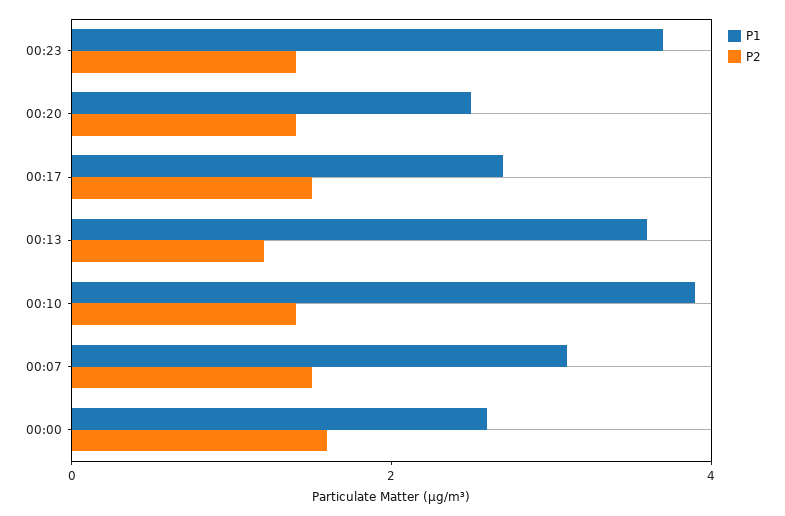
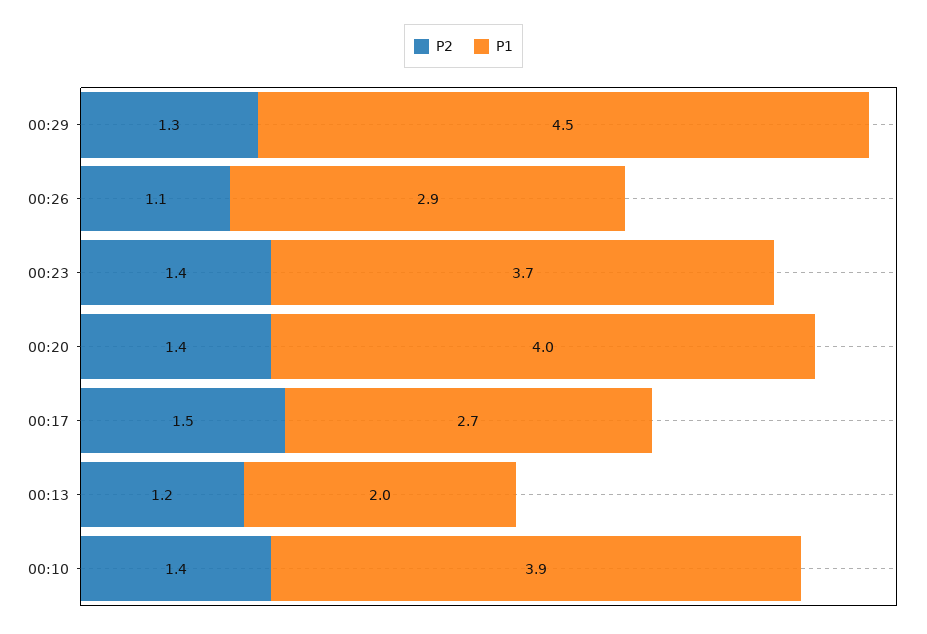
P1, 00:20: 2.5 -> 4
P1, 00:13: 3.5 -> 2
P1, 00:07: 3 -> none
P2, 00:07: 1.5 -> none
P1, 00:00: 2.5 -> none
P2, 00:00: 1.5 -> none
P2, 00:29: none -> 1.3
P1, 00:29: none -> 4.5
P2, 00:26: none -> 1.1
P1, 00:26: none -> 2.9

